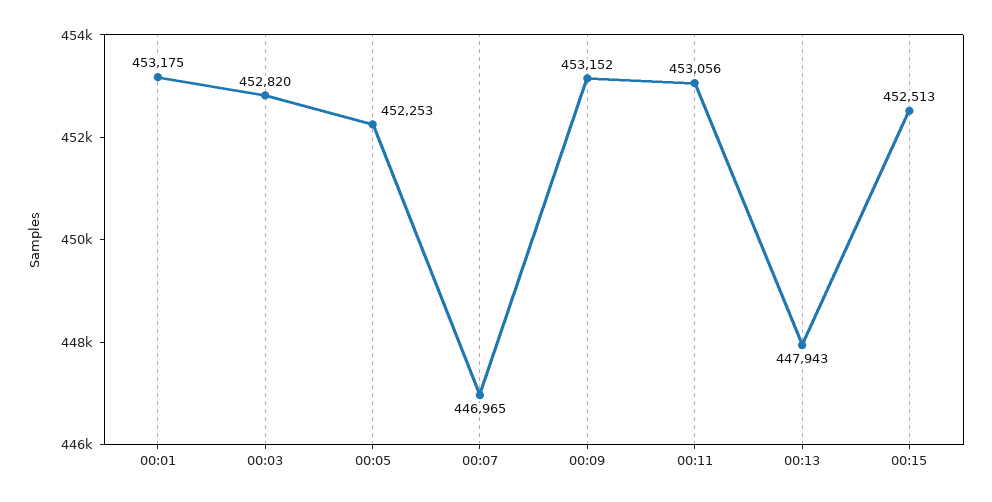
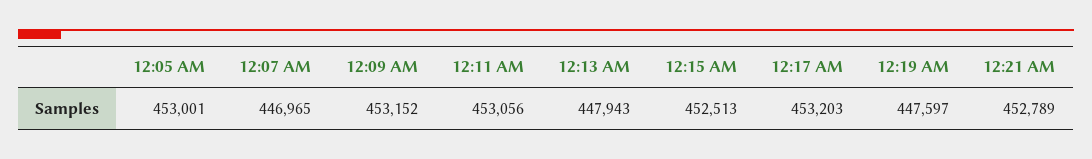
00:01: 453175 -> none
00:03: 452820 -> none
00:05: 452253 -> 453001
12:17 AM: none -> 453203
12:19 AM: none -> 447597
12:21 AM: none -> 452789

